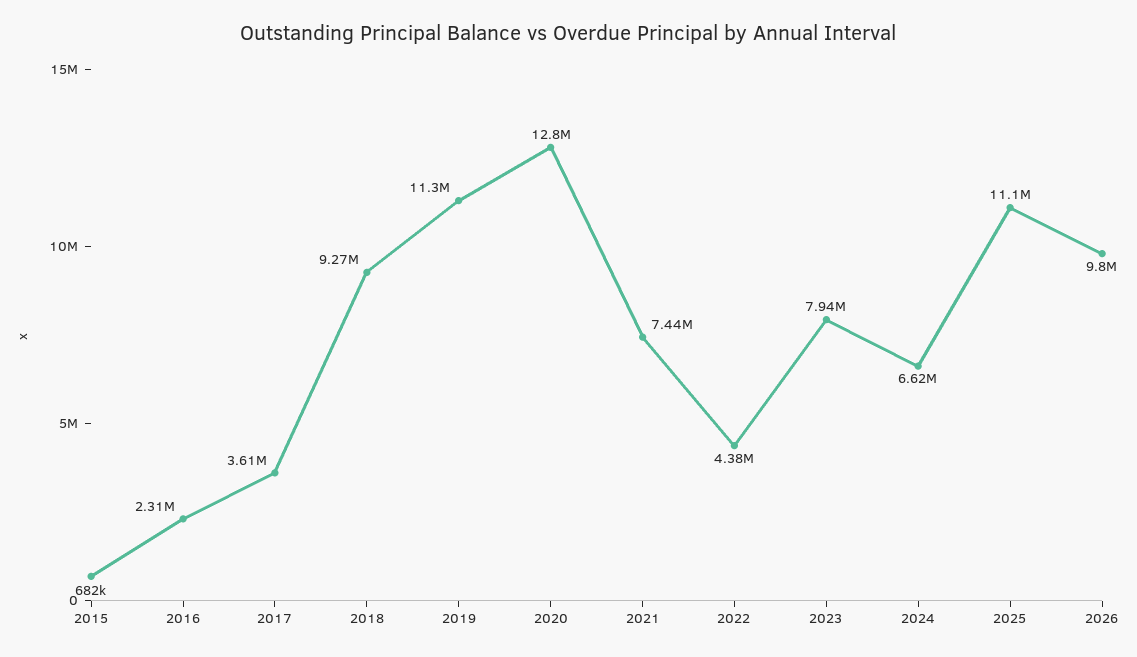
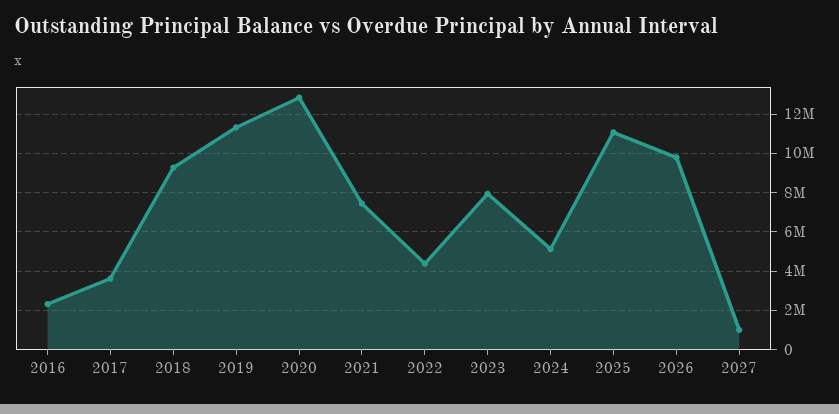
2015: 682000 -> none
2024: 6620000 -> 5000000
2027: none -> 1000000

